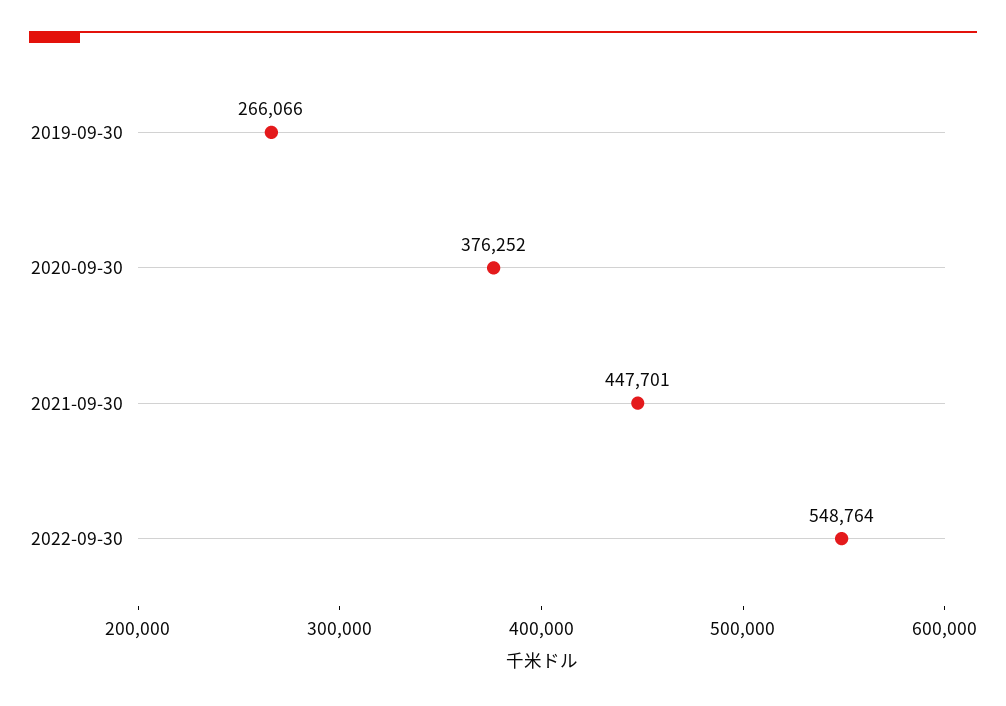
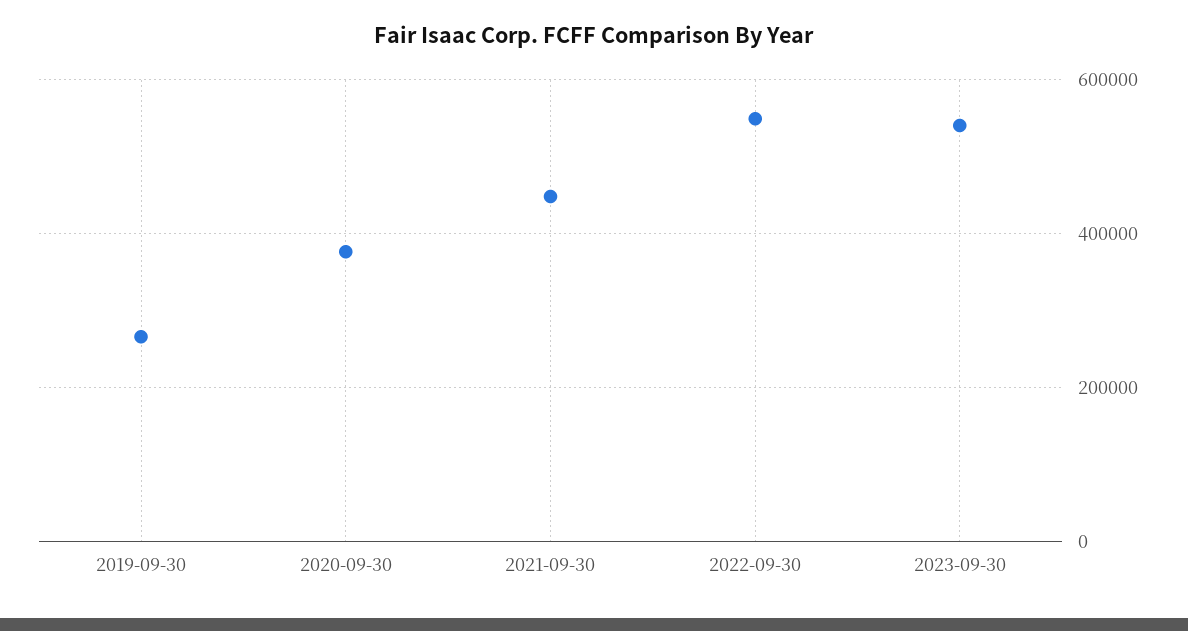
2023-09-30: none -> 540000

